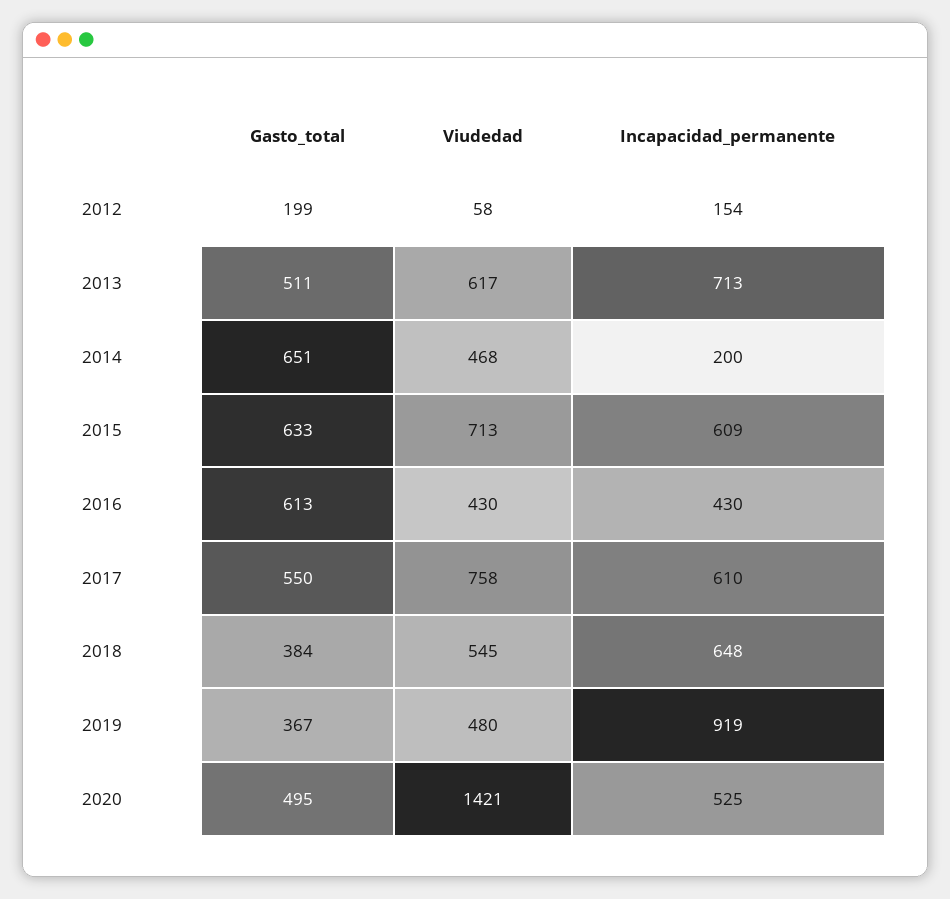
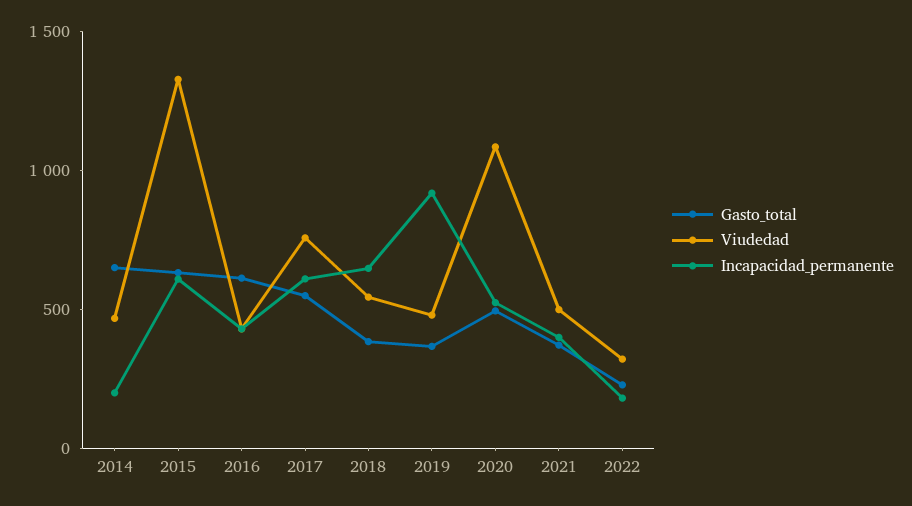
Gasto_total, 2012: 199 -> none
Viudedad, 2012: 58 -> none
Incapacidad_permanente, 2012: 154 -> none
Gasto_total, 2013: 511 -> none
Viudedad, 2013: 617 -> none
Incapacidad_permanente, 2013: 713 -> none
Viudedad, 2015: 713 -> 1300
Viudedad, 2020: 1421 -> 1100
Gasto_total, 2021: none -> 400
Viudedad, 2021: none -> 500
Incapacidad_permanente, 2021: none -> 400
Gasto_total, 2022: none -> 200
Viudedad, 2022: none -> 300
Incapacidad_permanente, 2022: none -> 200

